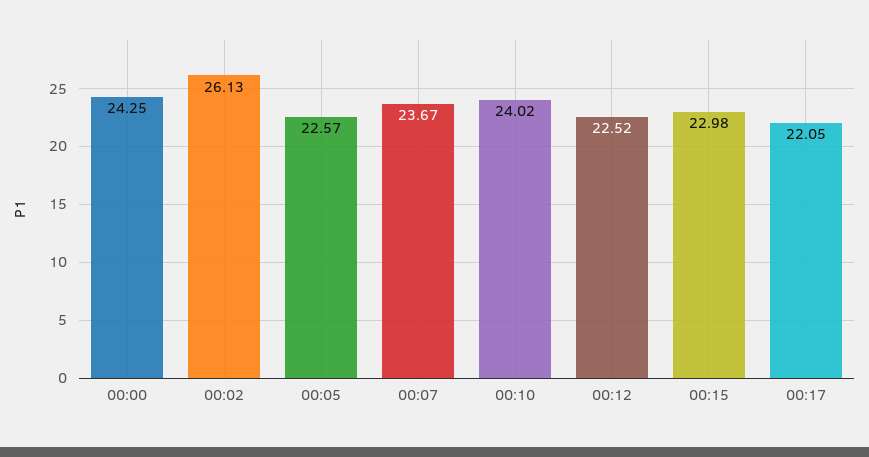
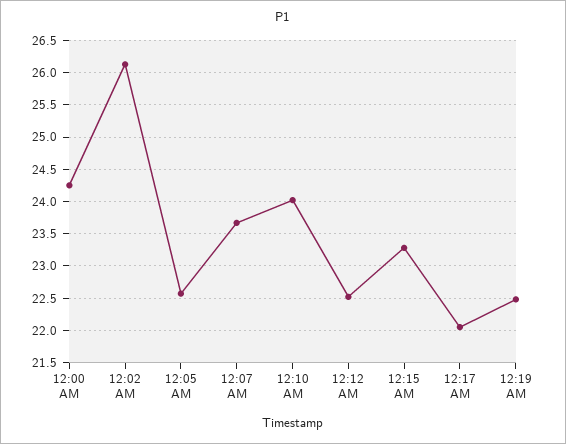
00:15: 22.98 -> 23.3
12:19 AM: none -> 22.5

